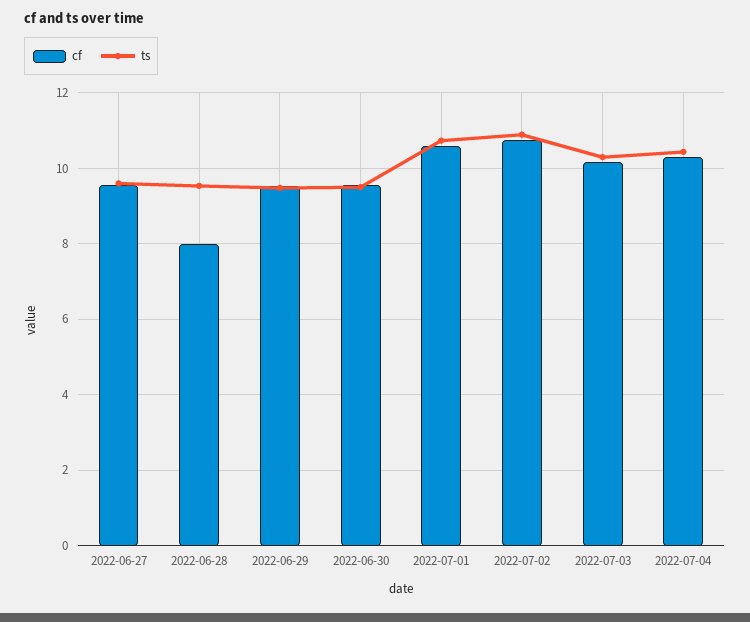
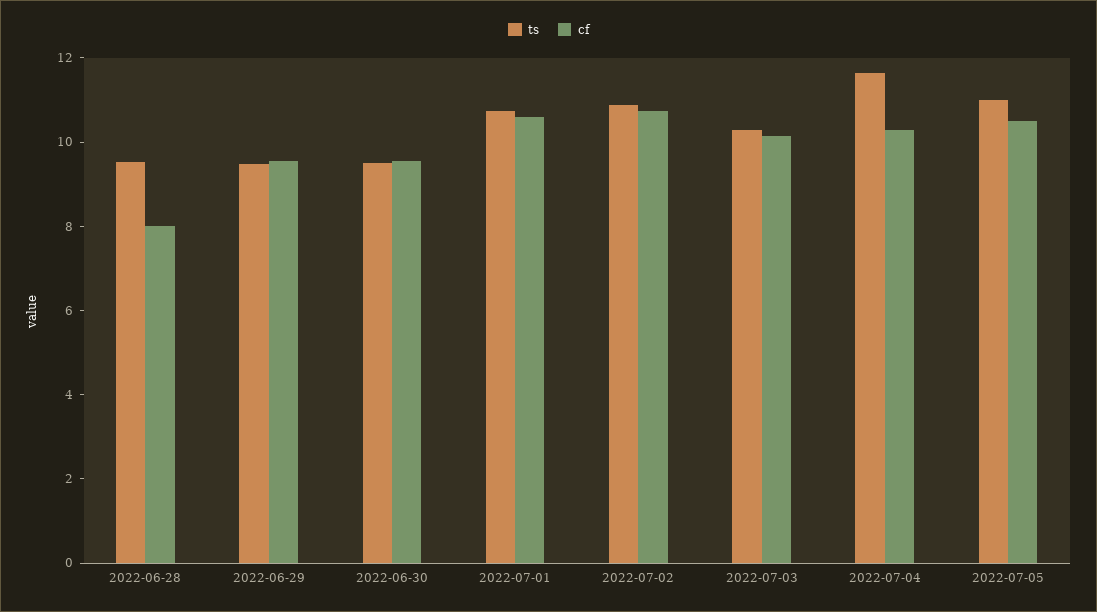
cf, 2022-06-27: 9.6 -> none
ts, 2022-06-27: 9.6 -> none
ts, 2022-07-04: 10.4 -> 11.5
ts, 2022-07-05: none -> 11
cf, 2022-07-05: none -> 10.5

